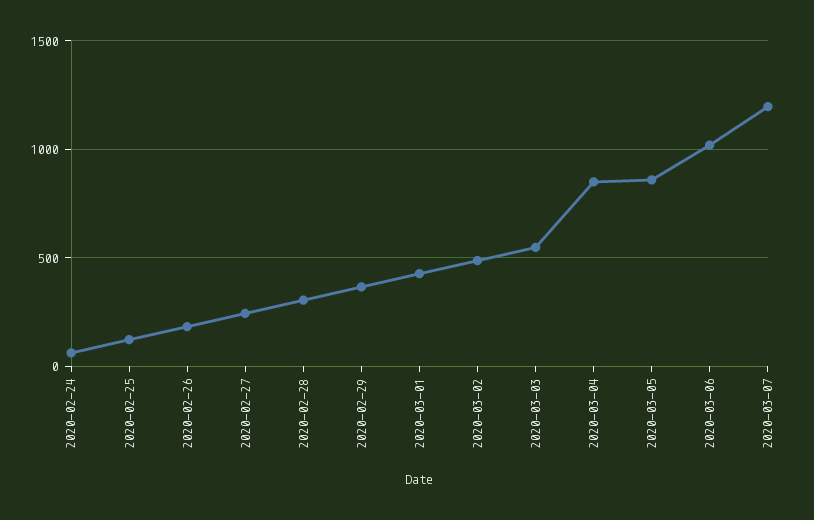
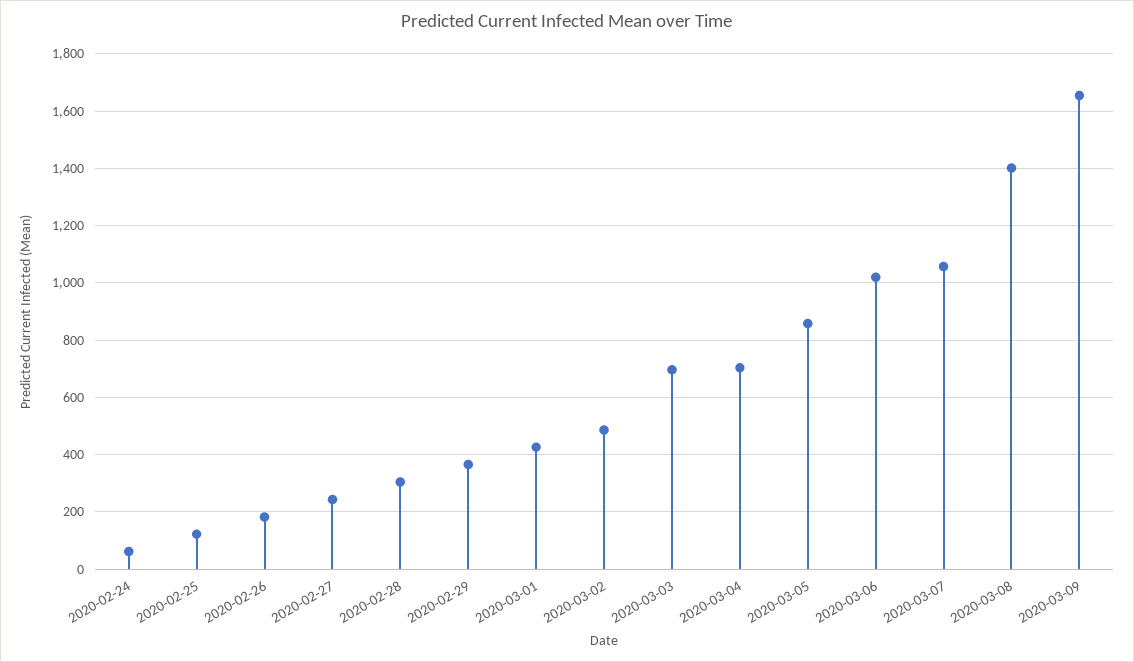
2020-03-03: 550 -> 700
2020-03-04: 850 -> 700
2020-03-07: 1200 -> 1050
2020-03-08: none -> 1400
2020-03-09: none -> 1650

